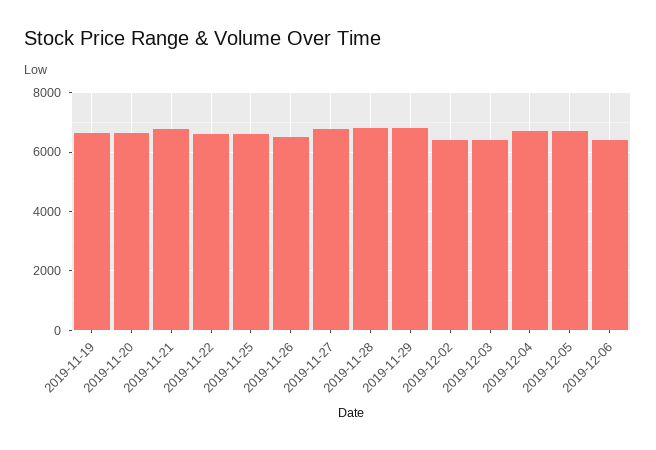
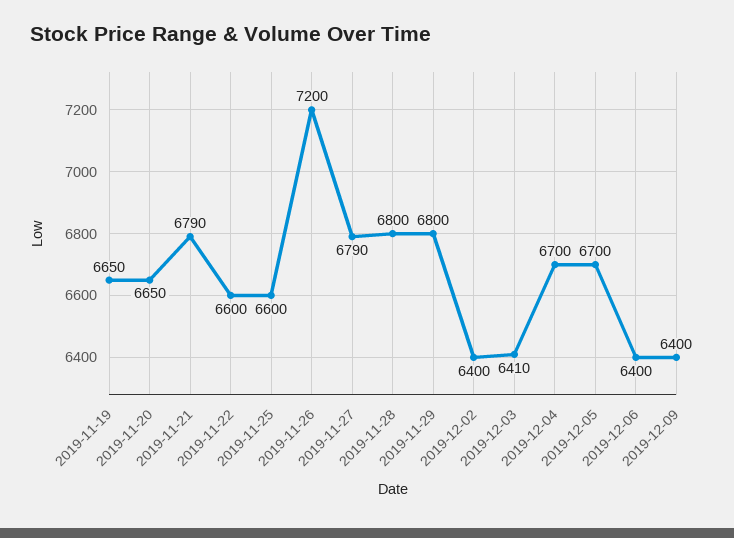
2019-11-26: 6500 -> 7200
2019-12-09: none -> 6400

